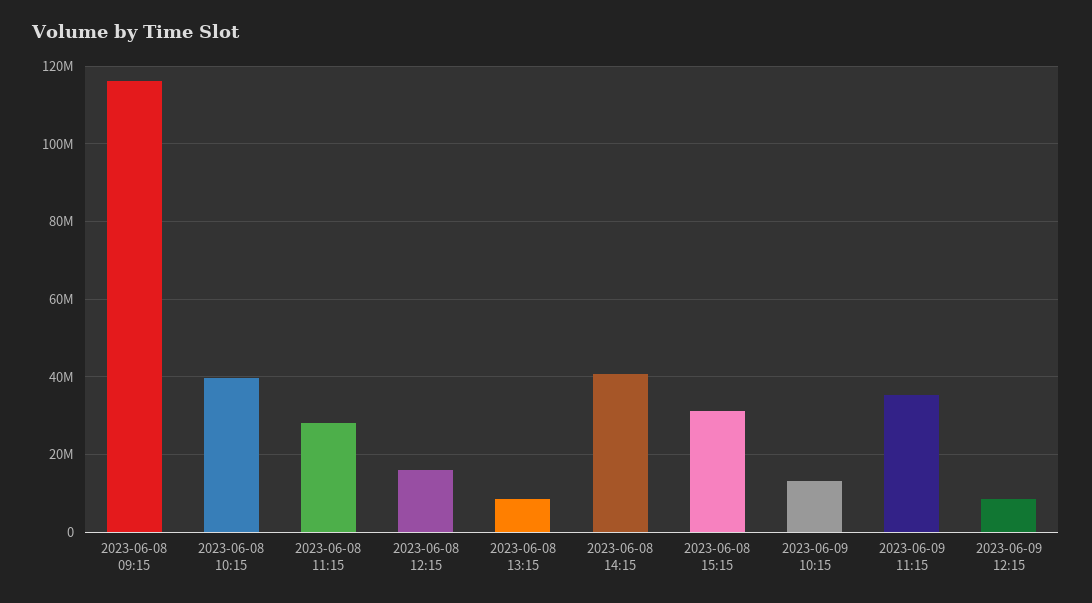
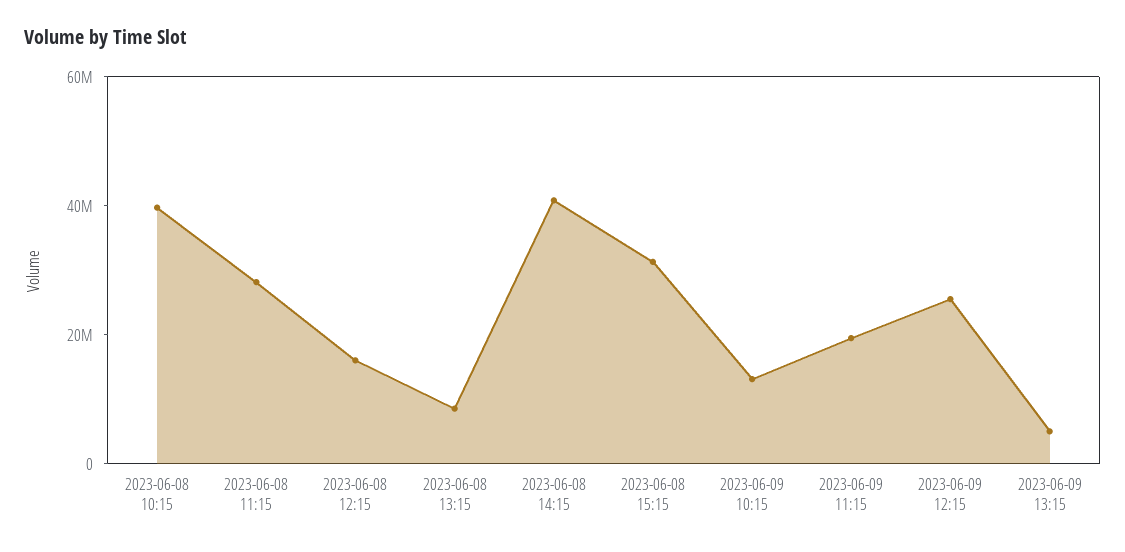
2023-06-08 09:15: 116000000 -> none
2023-06-09 11:15: 36000000 -> 20000000
2023-06-09 12:15: 8000000 -> 25000000
2023-06-09 13:15: none -> 5000000

